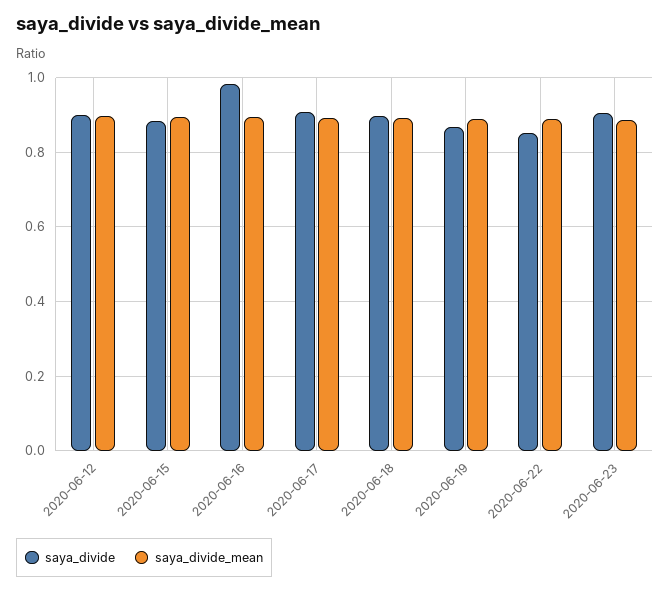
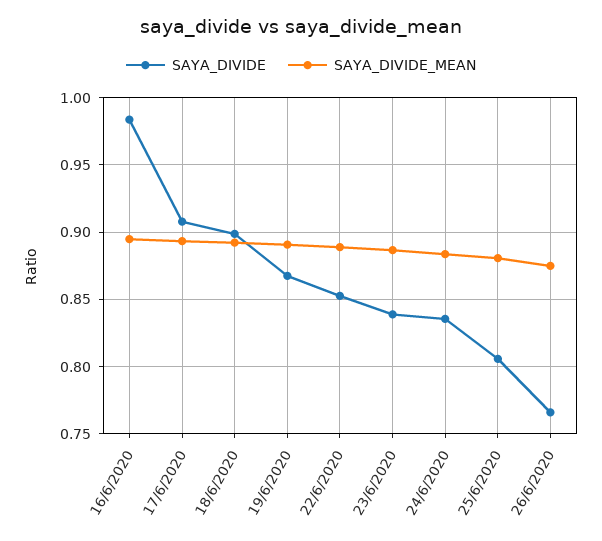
saya_divide, 2020-06-12: 0.9 -> none
saya_divide_mean, 2020-06-12: 0.9 -> none
saya_divide, 2020-06-15: 0.88 -> none
saya_divide_mean, 2020-06-15: 0.9 -> none
saya_divide, 2020-06-23: 0.9 -> 0.84
saya_divide, 24/6/2020: none -> 0.835
saya_divide_mean, 24/6/2020: none -> 0.885
saya_divide, 25/6/2020: none -> 0.805
saya_divide_mean, 25/6/2020: none -> 0.88
saya_divide, 26/6/2020: none -> 0.765
saya_divide_mean, 26/6/2020: none -> 0.875

